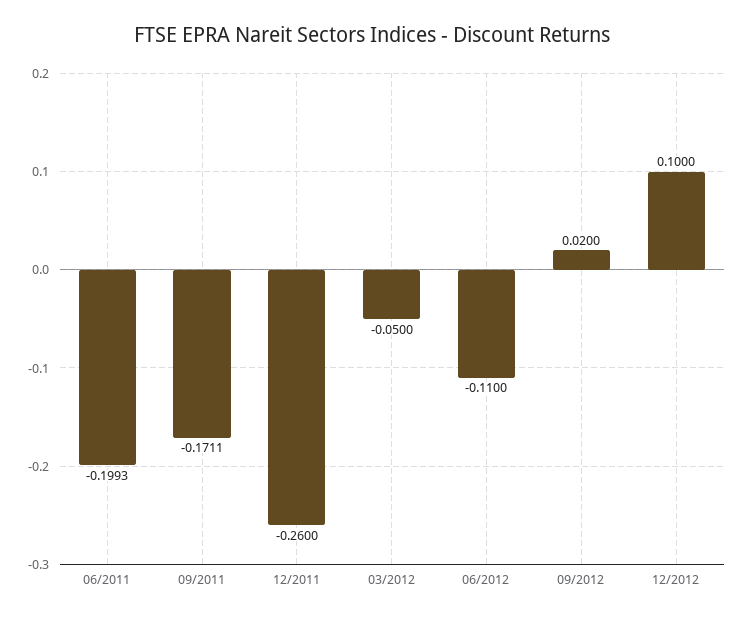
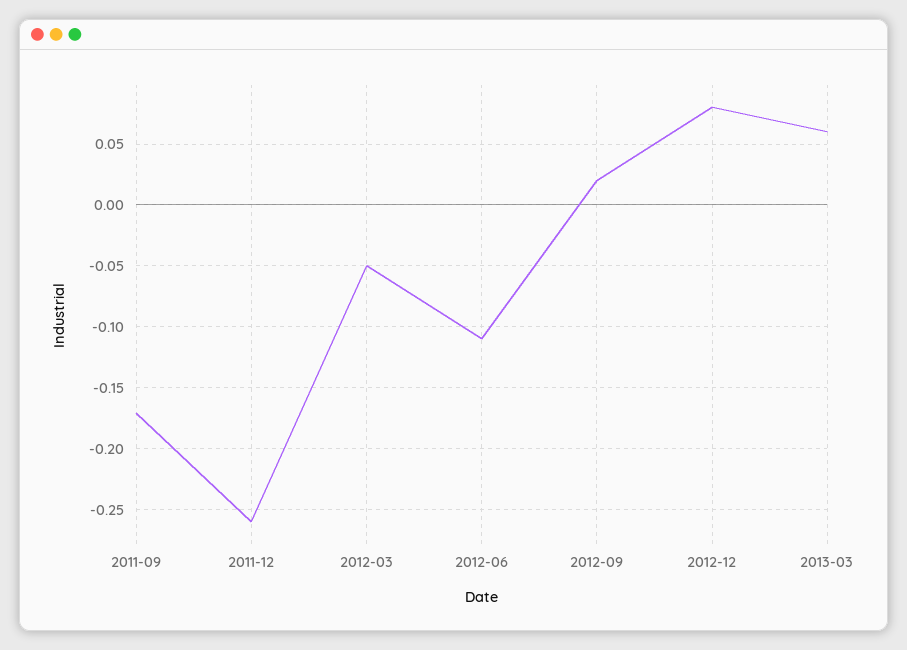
06/2011: -0.1993 -> none
12/2012: 0.1 -> 0.08
2013-03: none -> 0.06

